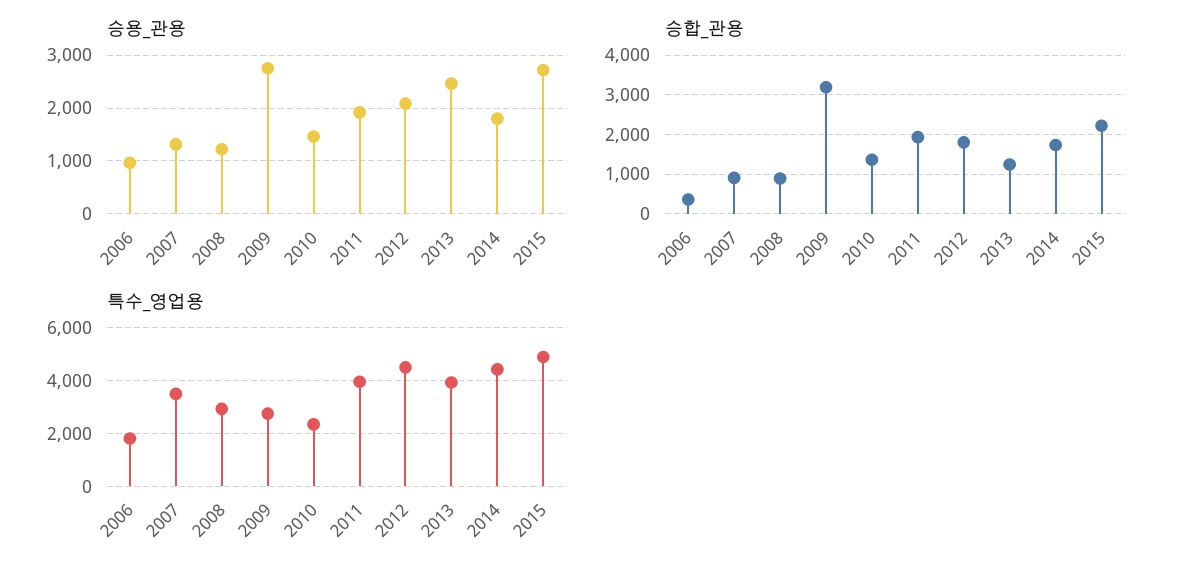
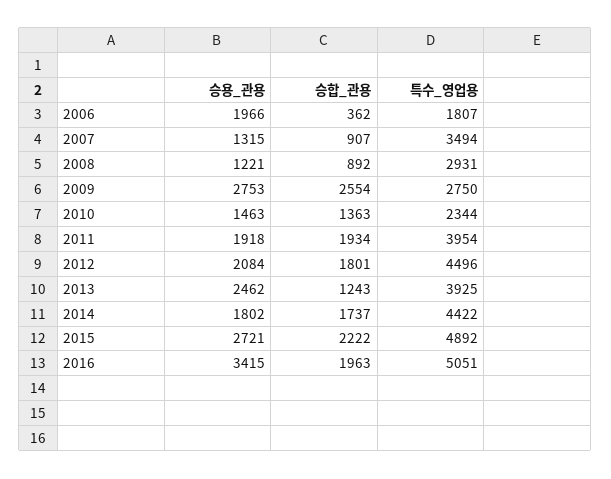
승용_관용, 2006: 1000 -> 1966
승합_관용, 2009: 3200 -> 2554
승용_관용, 2016: none -> 3415
승합_관용, 2016: none -> 1963
특수_영업용, 2016: none -> 5051

